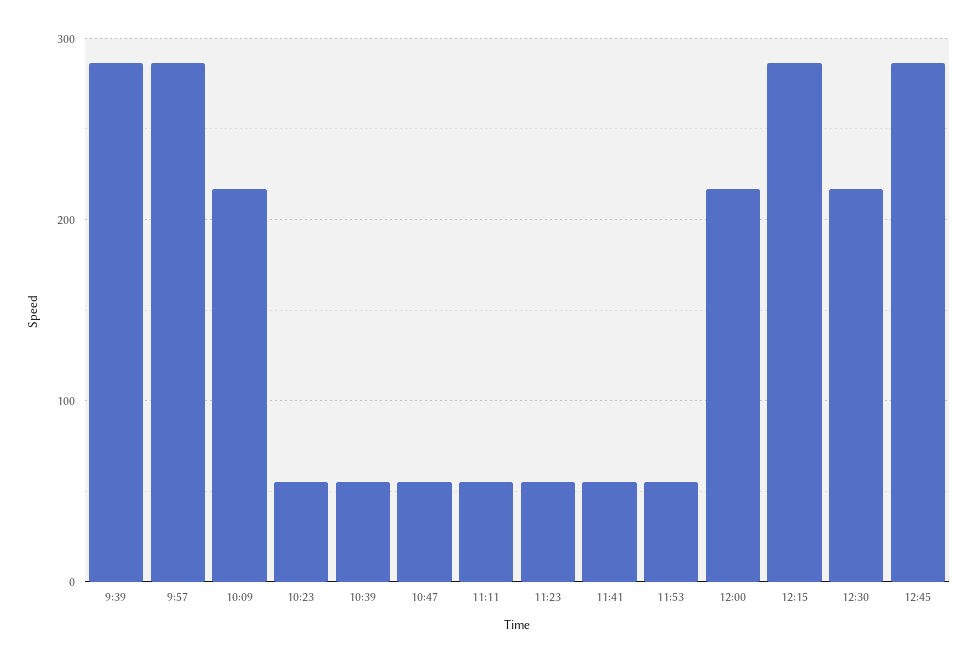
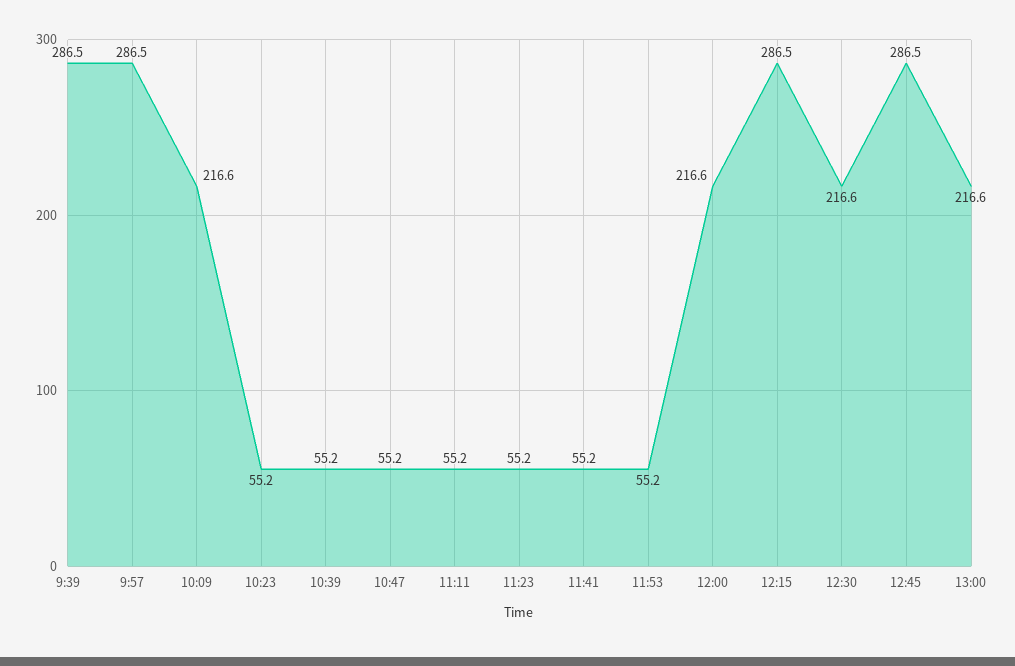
13:00: none -> 216.6

